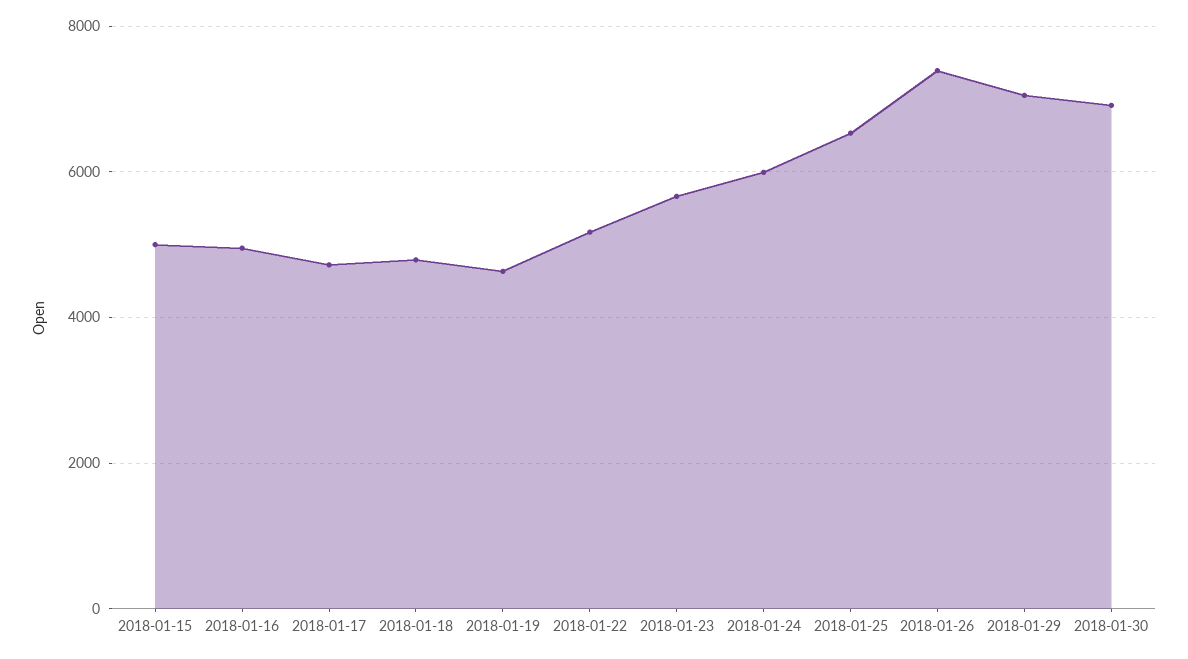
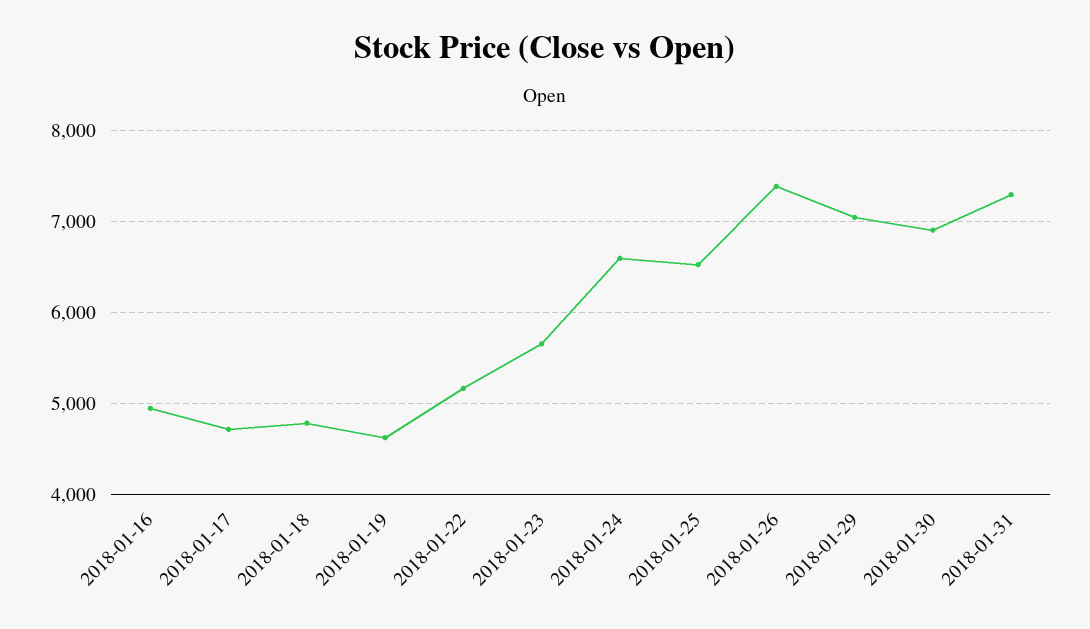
2018-01-15: 5000 -> none
2018-01-24: 6000 -> 6600
2018-01-31: none -> 7300

